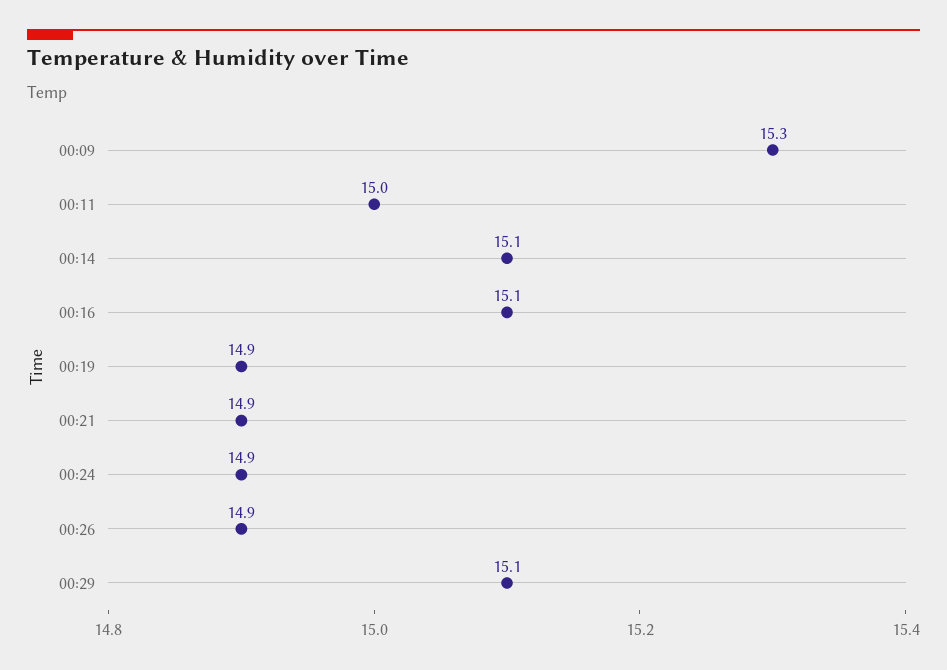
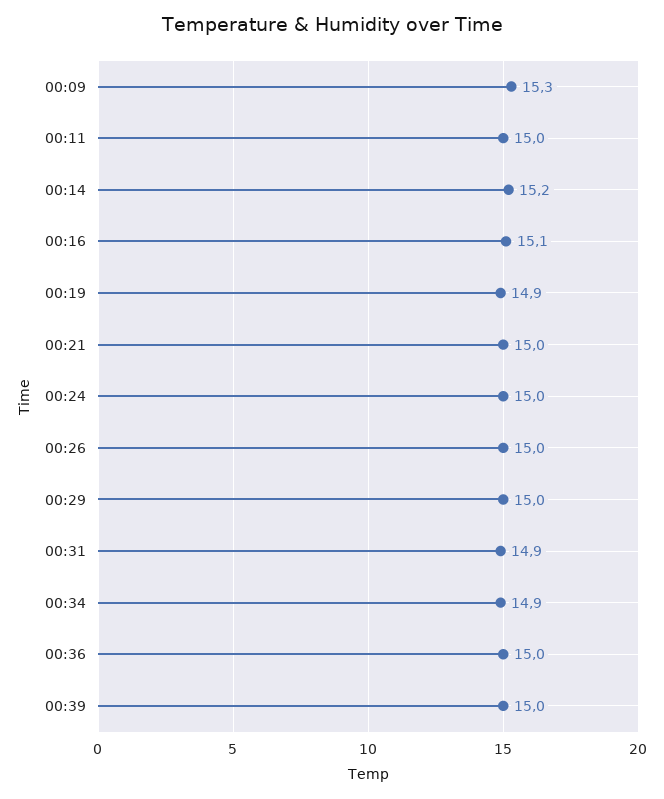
00:14: 15.1 -> 15.2
00:21: 14.9 -> 15
00:24: 14.9 -> 15
00:26: 14.9 -> 15
00:29: 15.1 -> 15
00:31: none -> 14.9
00:34: none -> 14.9
00:36: none -> 15
00:39: none -> 15

